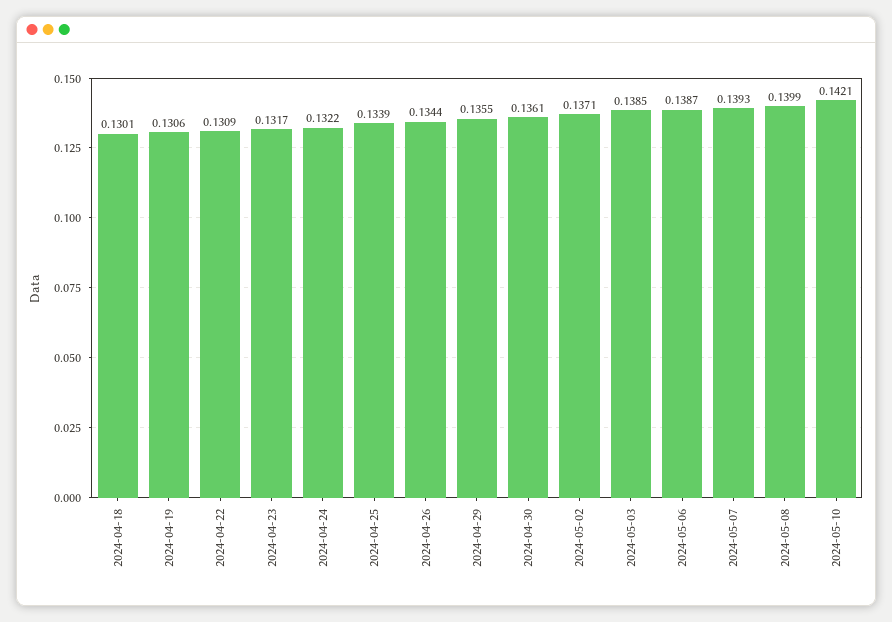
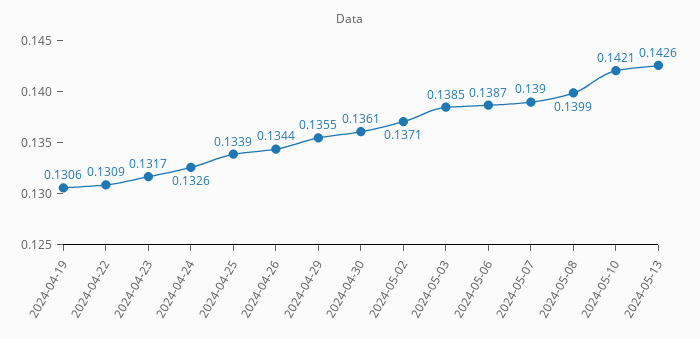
2024-04-18: 0.1301 -> none
2024-04-24: 0.1322 -> 0.1326
2024-05-07: 0.1393 -> 0.139
2024-05-13: none -> 0.1426

